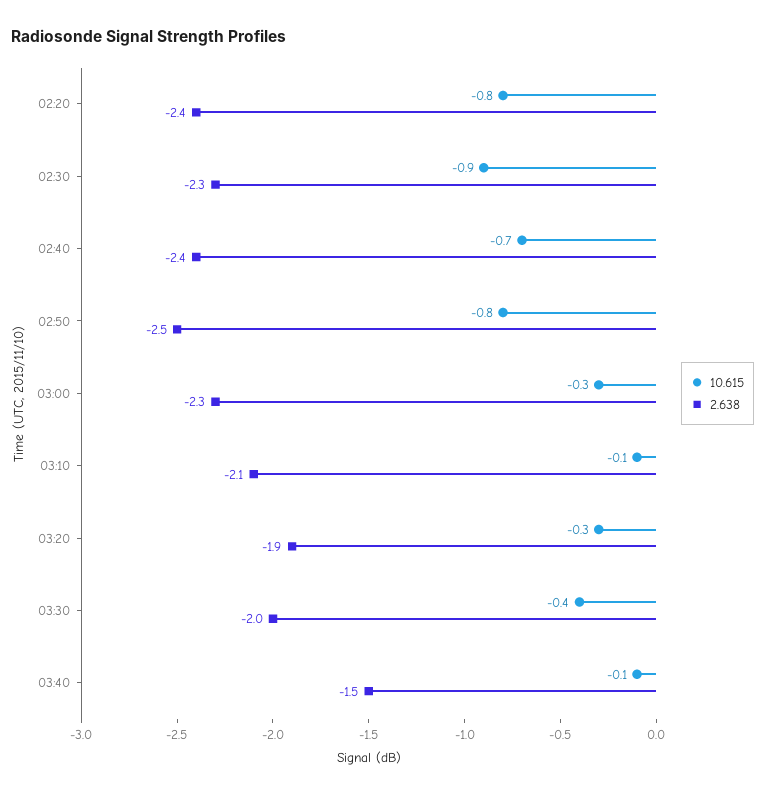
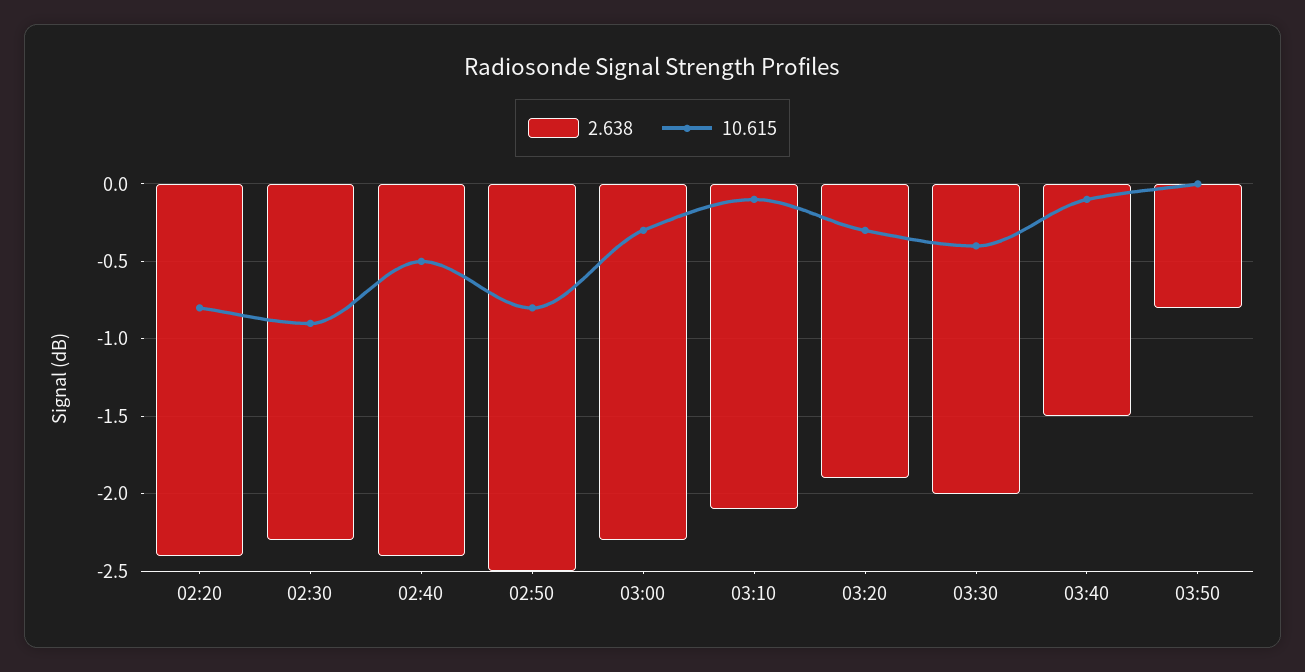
10.615, 02:40: -0.7 -> -0.5
2.638, 03:50: none -> -0.8
10.615, 03:50: none -> 0

